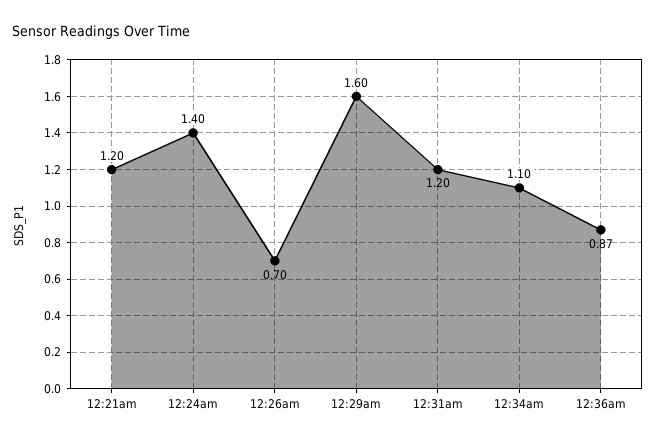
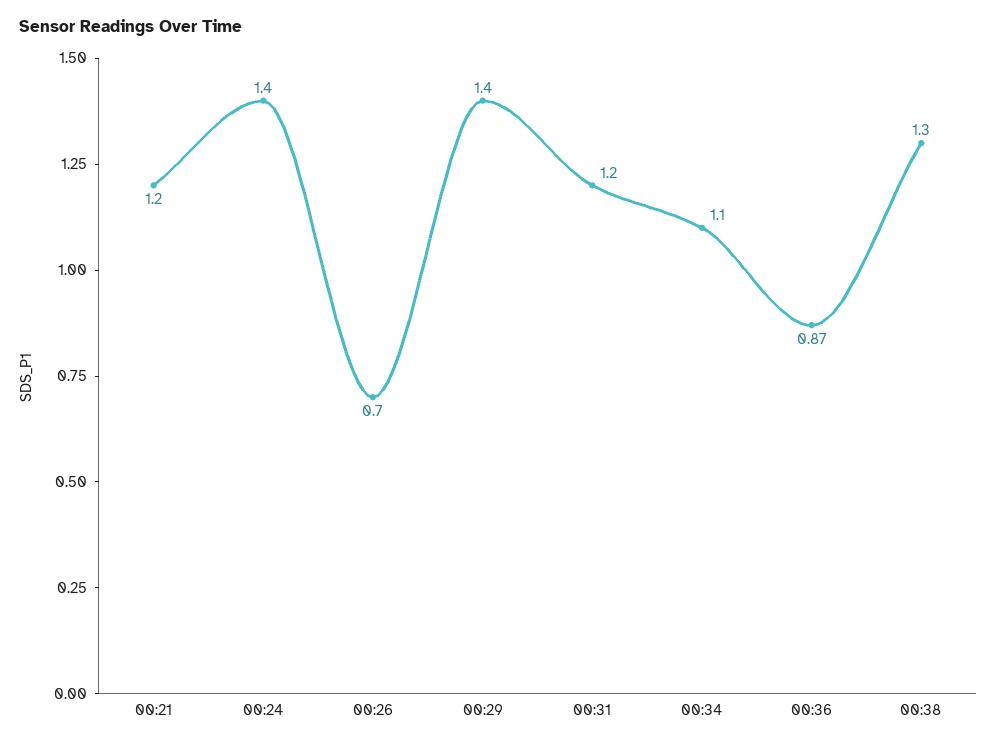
12:29am: 1.6 -> 1.4
00:38: none -> 1.3

